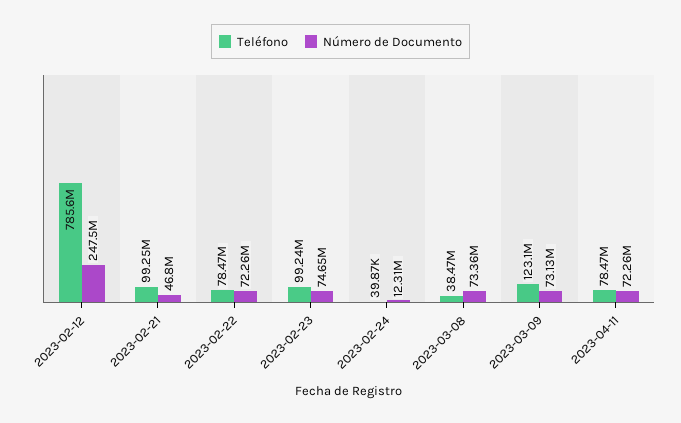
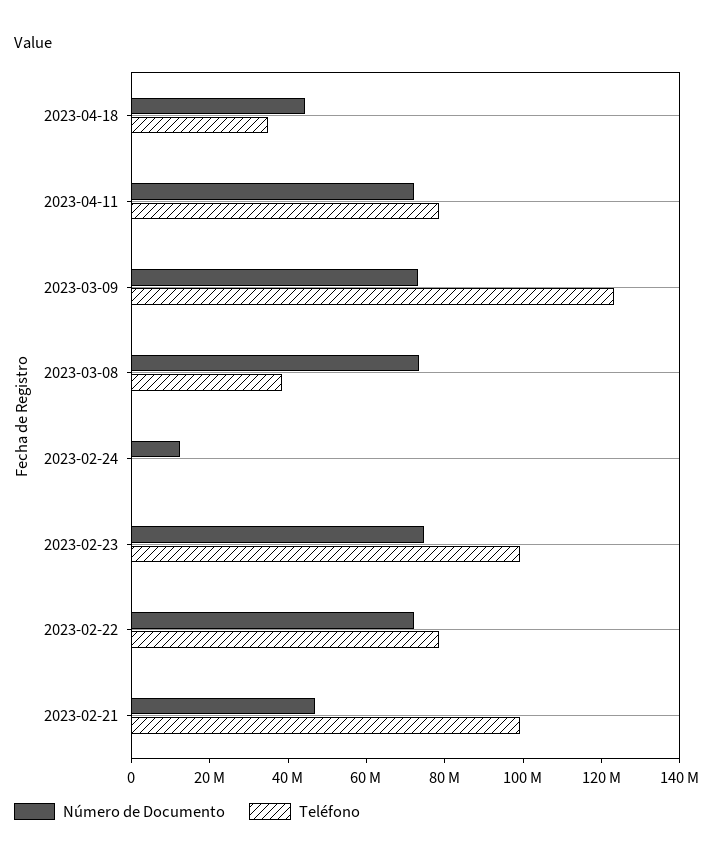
Teléfono, 2023-02-12: 785600000 -> none
Número de Documento, 2023-02-12: 247500000 -> none
Número de Documento, 2023-04-18: none -> 45000000
Teléfono, 2023-04-18: none -> 35000000

